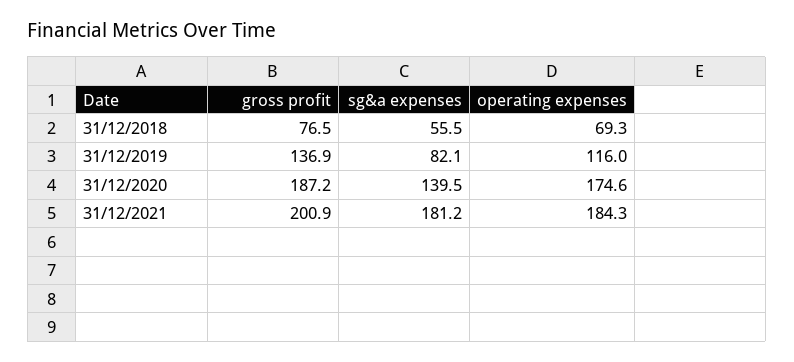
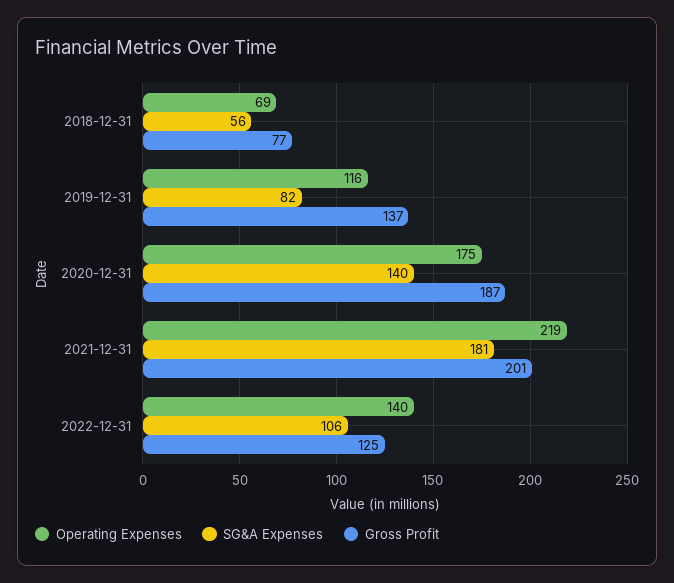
operating expenses, 31/12/2021: 184.3 -> 219
operating expenses, 2022-12-31: none -> 140
sg&a expenses, 2022-12-31: none -> 106
gross profit, 2022-12-31: none -> 125

